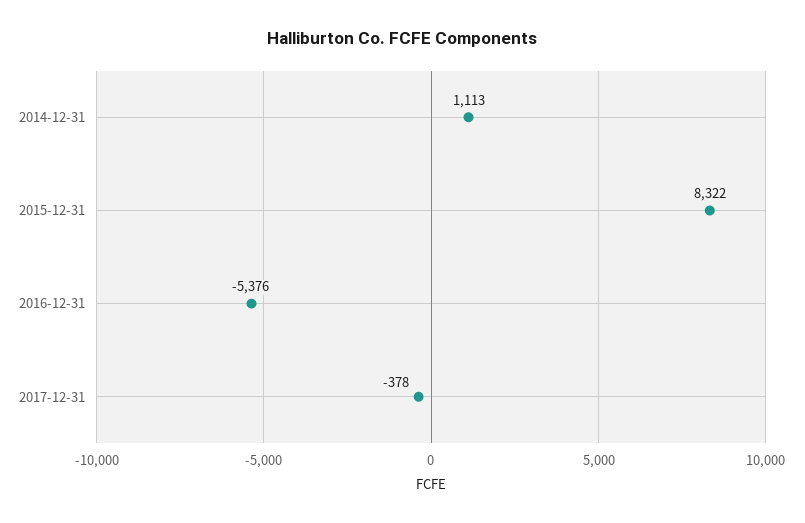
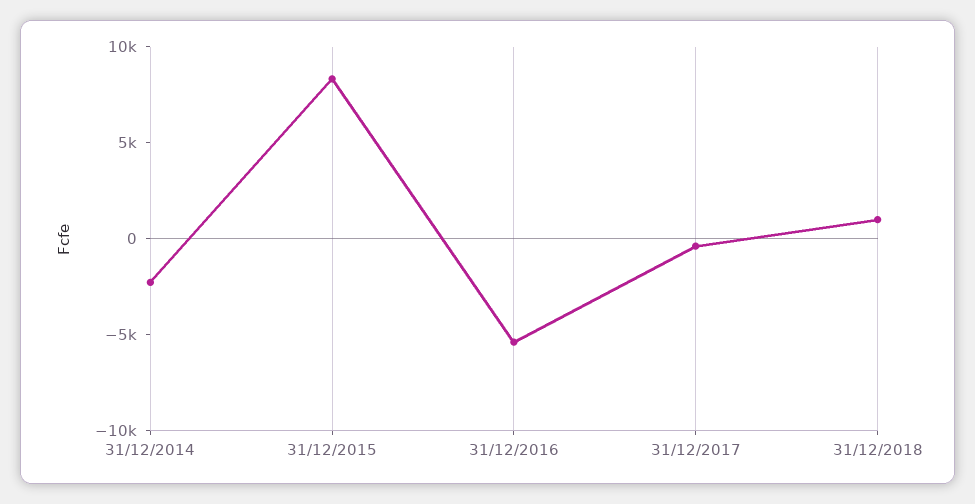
2014-12-31: 1113 -> -2000
31/12/2018: none -> 1000

